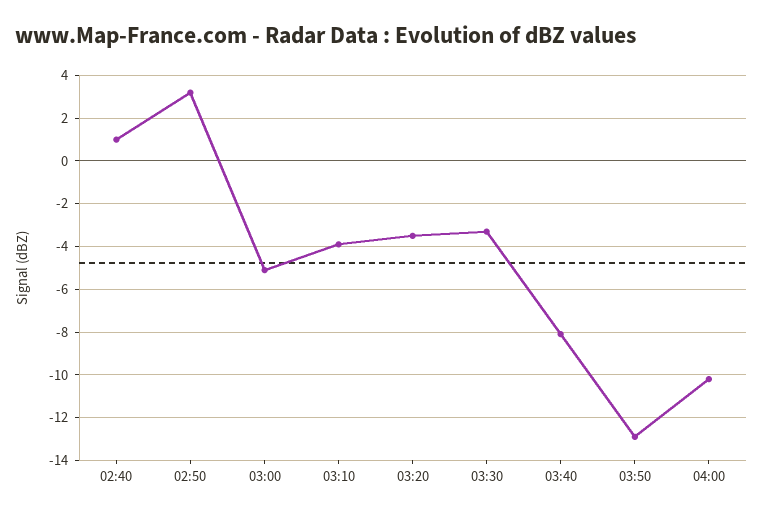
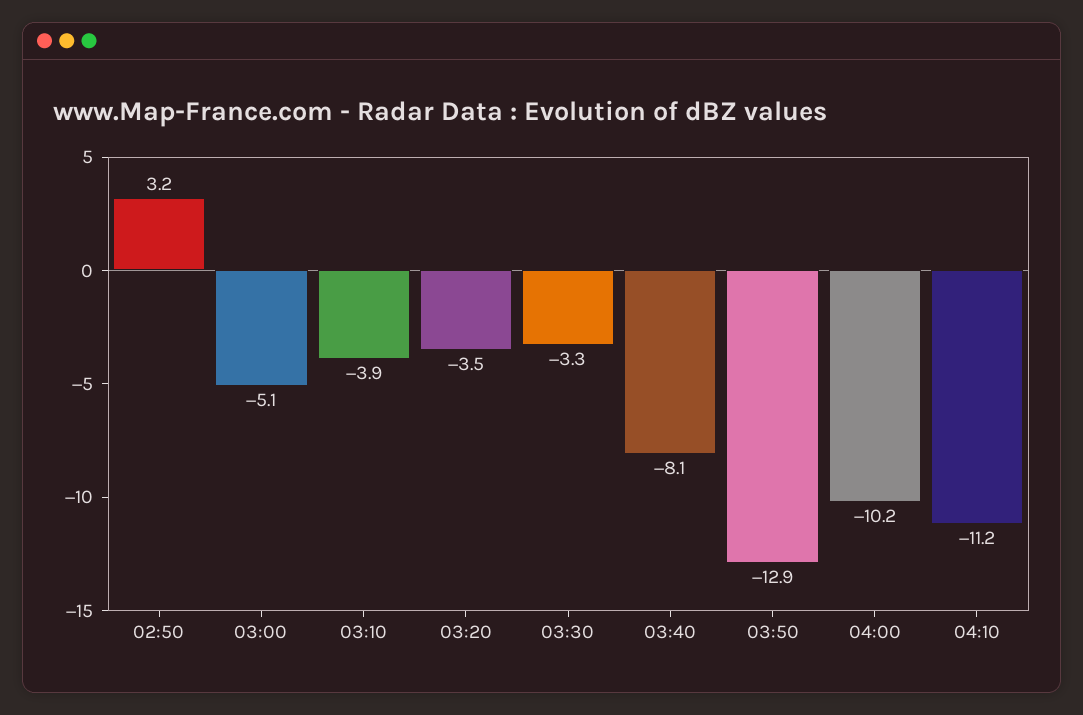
02:40: 1 -> none
04:10: none -> -11.2

